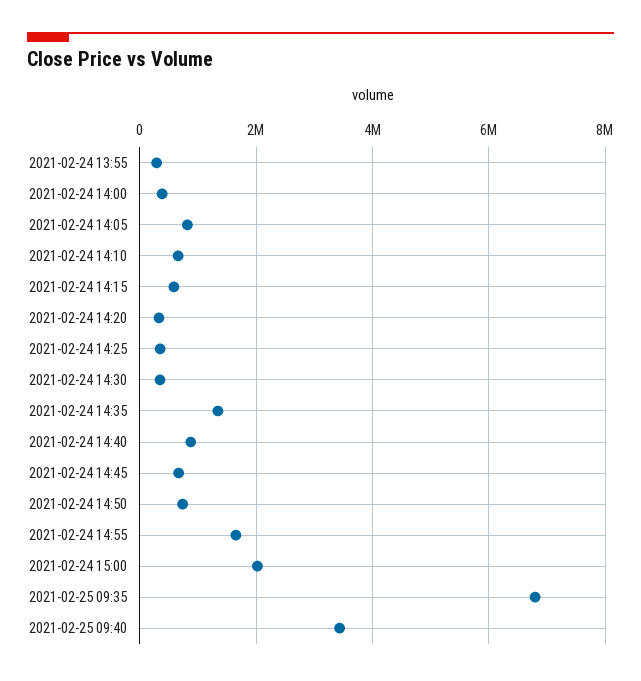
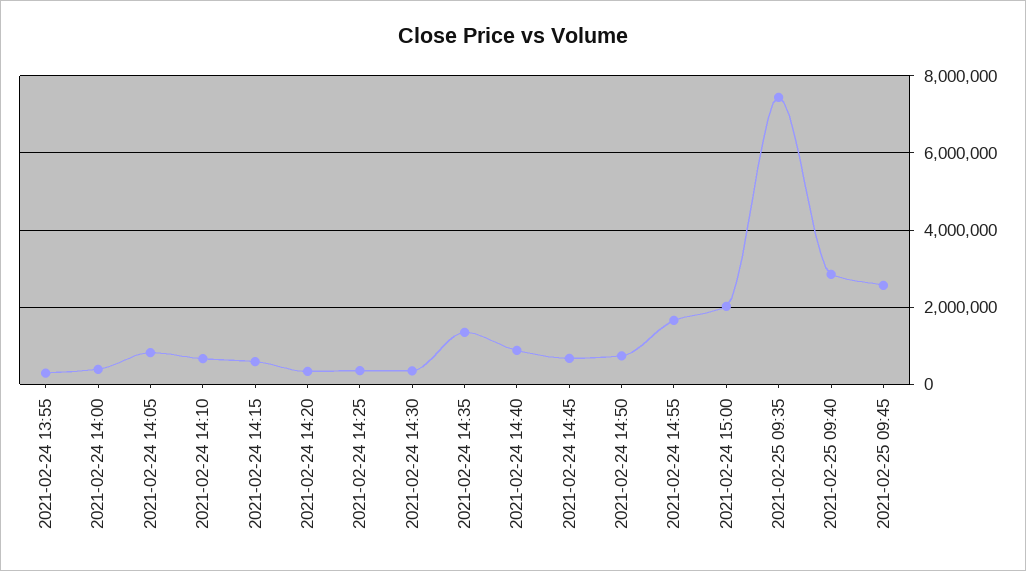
2021-02-25 09:35: 6800000 -> 7400000
2021-02-25 09:40: 3400000 -> 2800000
2021-02-25 09:45: none -> 2600000

